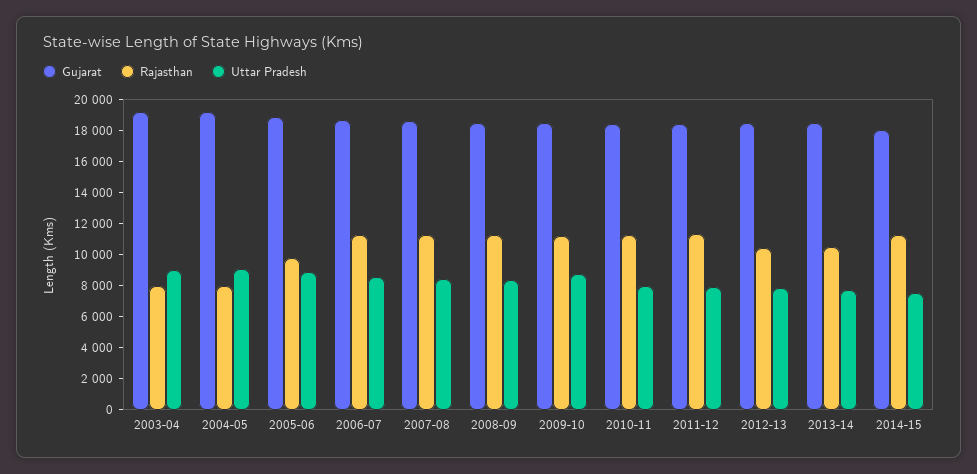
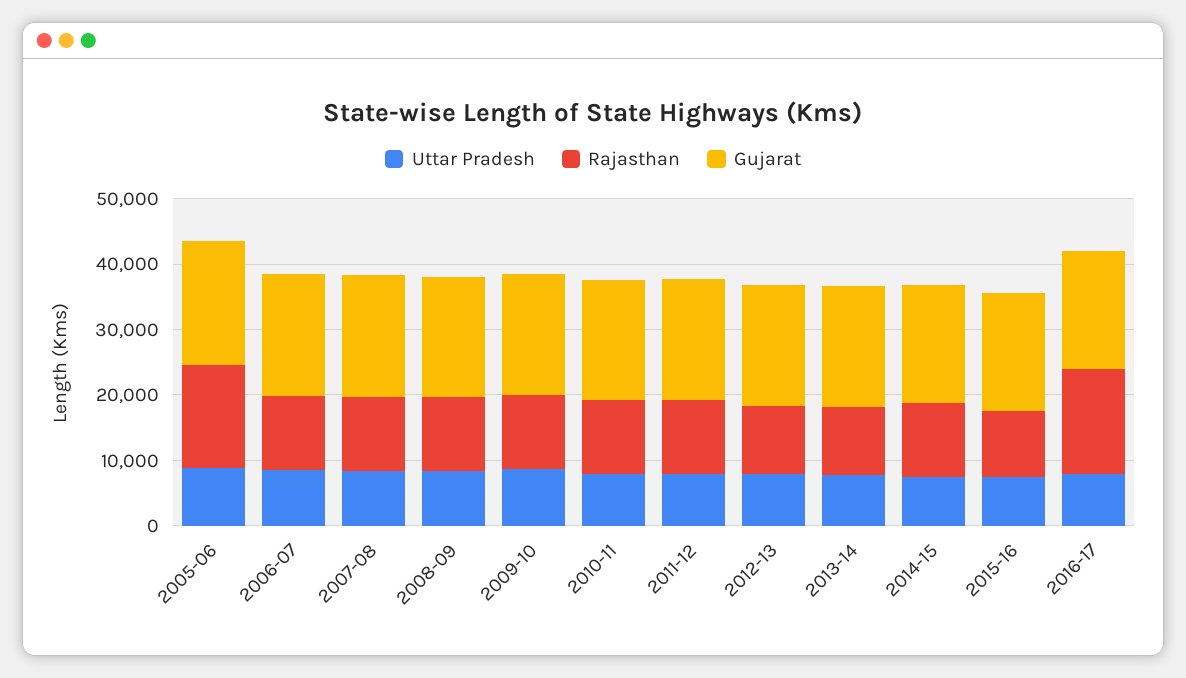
Gujarat, 2003-04: 19000 -> none
Rajasthan, 2003-04: 8000 -> none
Uttar Pradesh, 2003-04: 9000 -> none
Gujarat, 2004-05: 19000 -> none
Rajasthan, 2004-05: 8000 -> none
Uttar Pradesh, 2004-05: 9000 -> none
Rajasthan, 2005-06: 10000 -> 16000
Uttar Pradesh, 2015-16: none -> 8000
Rajasthan, 2015-16: none -> 10000
Gujarat, 2015-16: none -> 18000
Uttar Pradesh, 2016-17: none -> 8000
Rajasthan, 2016-17: none -> 16000
Gujarat, 2016-17: none -> 18000

